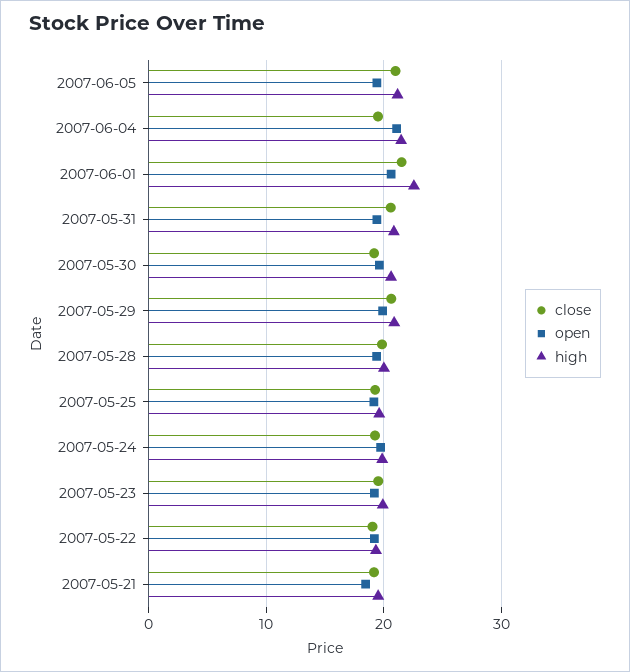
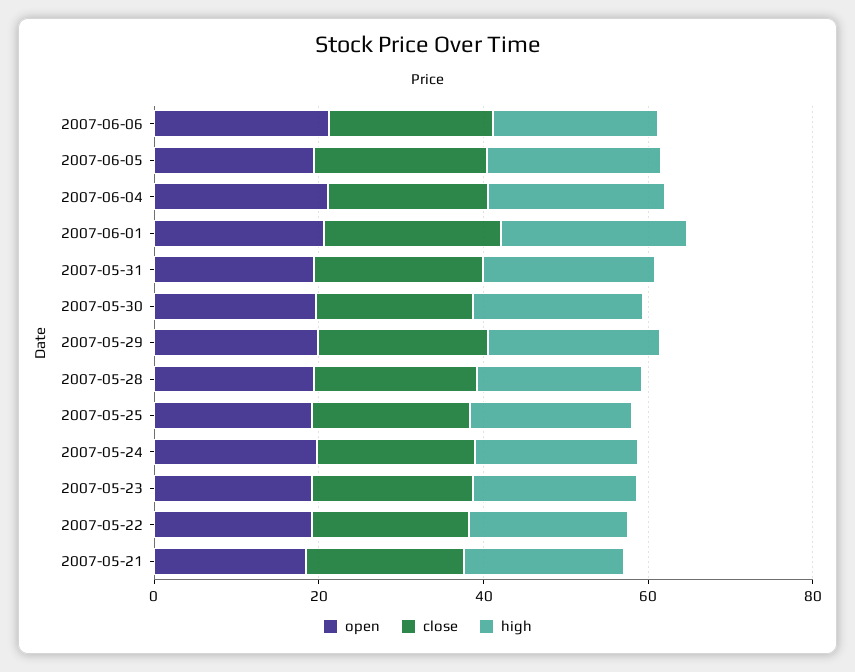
open, 2007-06-06: none -> 20
close, 2007-06-06: none -> 20
high, 2007-06-06: none -> 20

